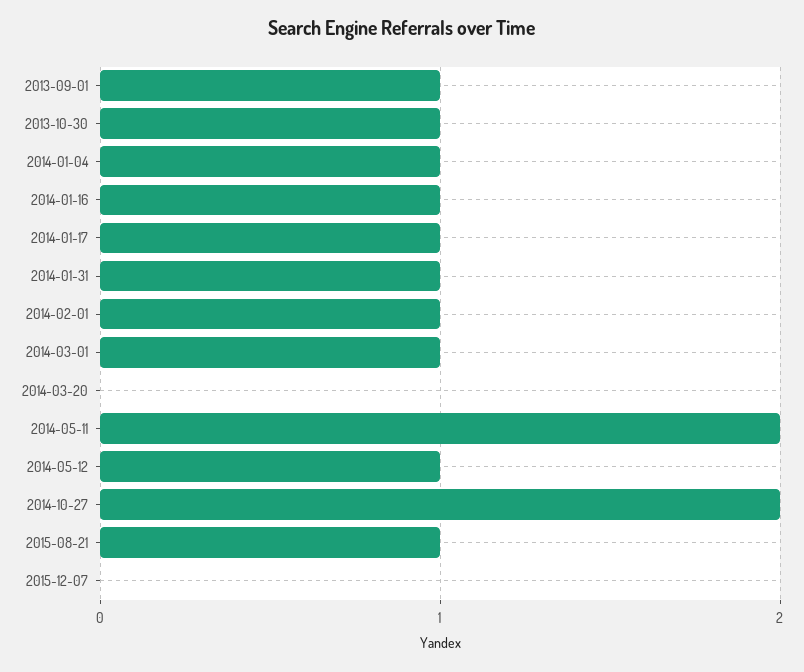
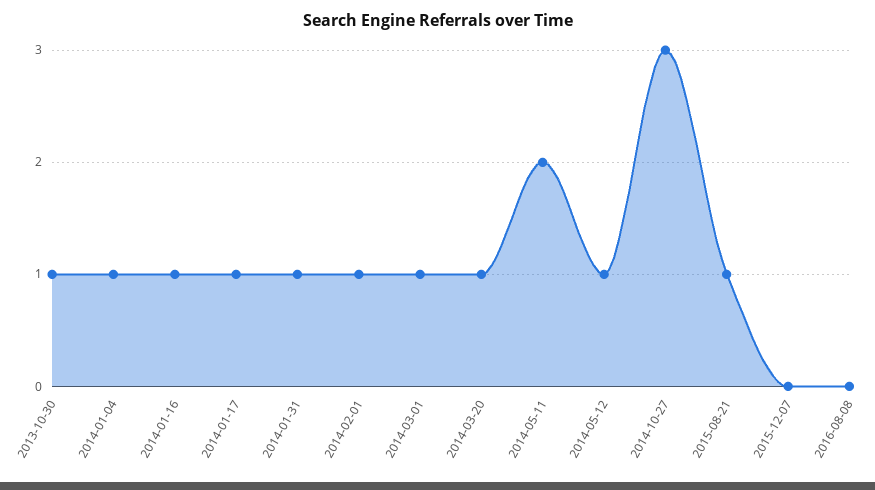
2013-09-01: 1 -> none
2014-03-20: 0 -> 1
2014-10-27: 2 -> 3
2016-08-08: none -> 0

